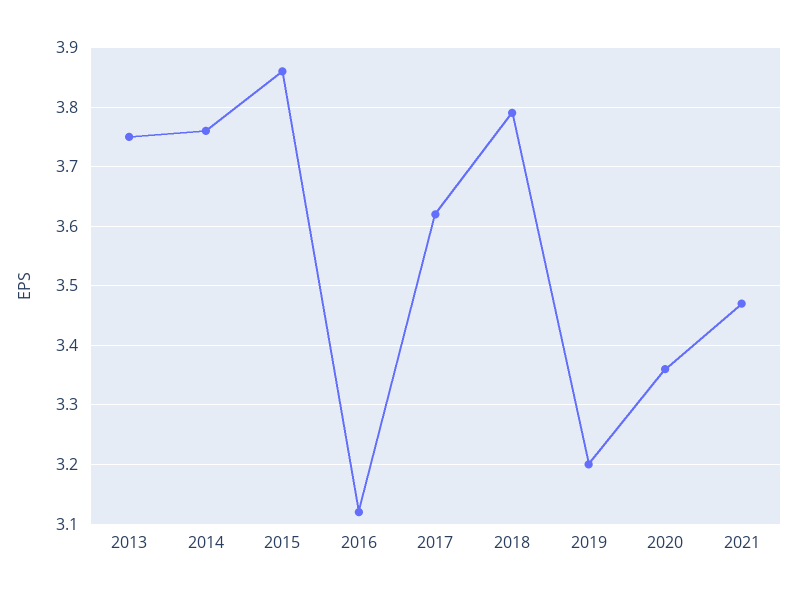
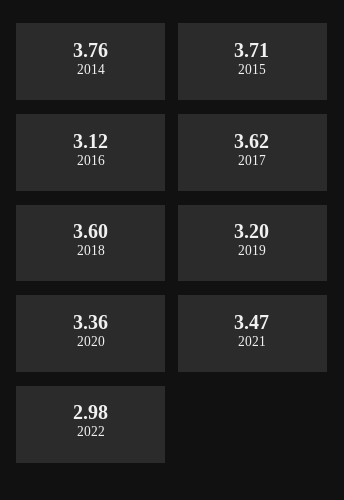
2013: 3.75 -> none
2015: 3.85 -> 3.71
2018: 3.8 -> 3.6
2022: none -> 2.98

